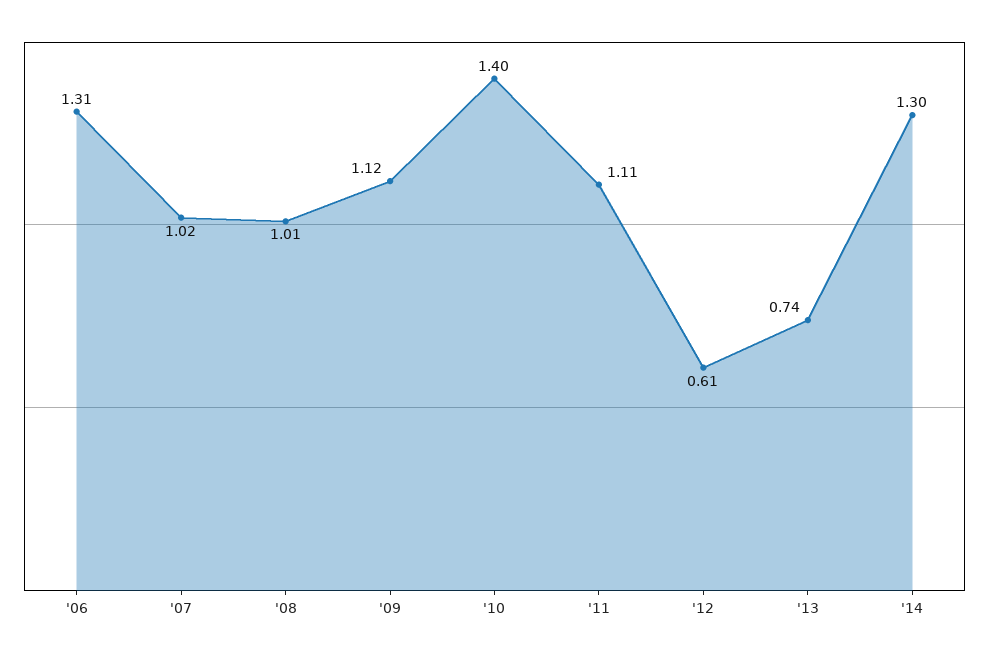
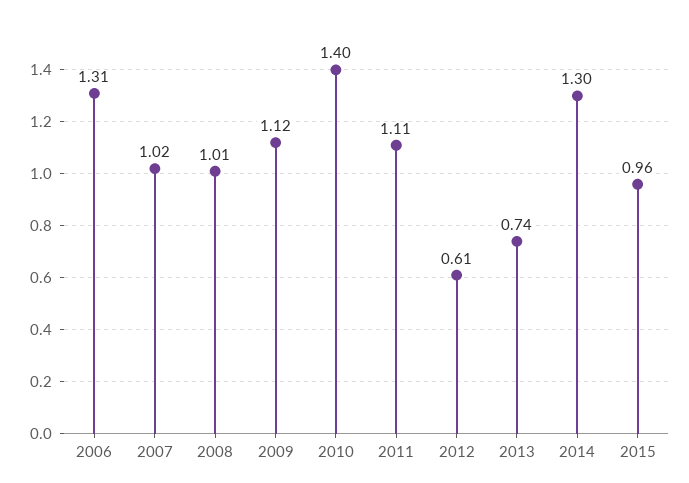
2015: none -> 0.96

